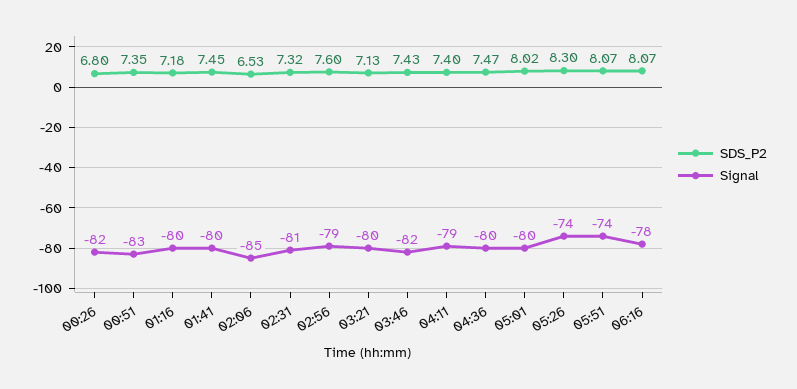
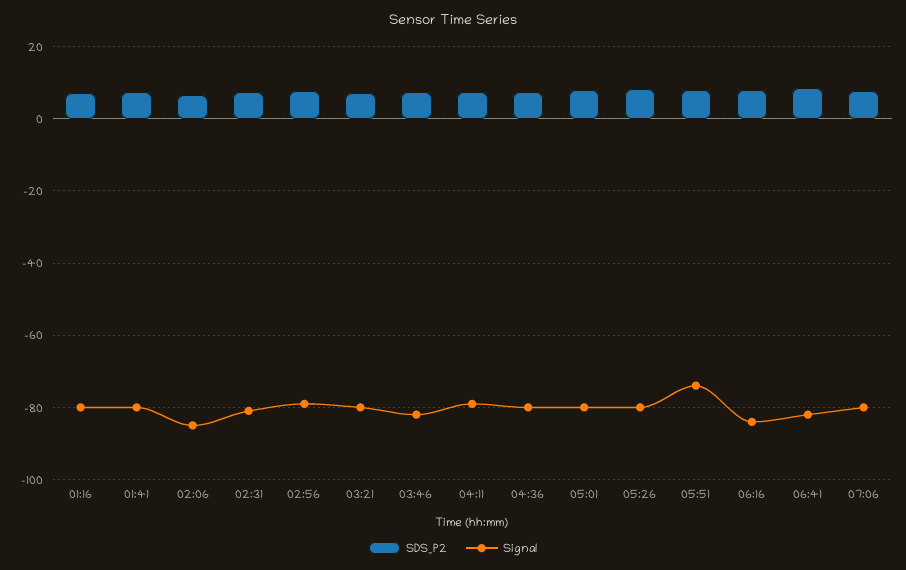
SDS_P2, 00:26: 6.8 -> none
Signal, 00:26: -82 -> none
SDS_P2, 00:51: 7.35 -> none
Signal, 00:51: -83 -> none
Signal, 05:26: -74 -> -80
Signal, 06:16: -78 -> -84
SDS_P2, 06:41: none -> 8
Signal, 06:41: none -> -82
SDS_P2, 07:06: none -> 8
Signal, 07:06: none -> -80

